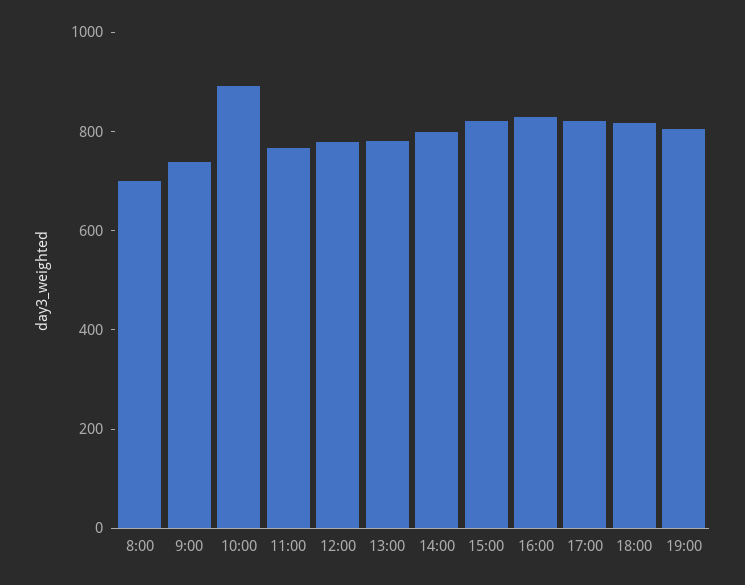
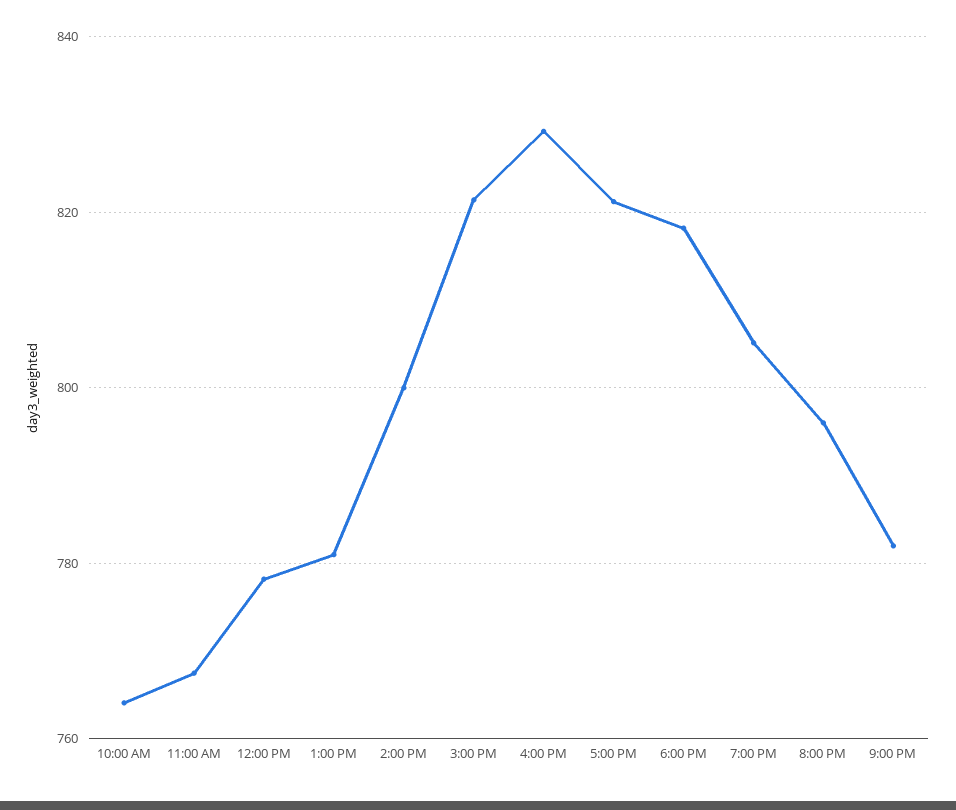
8:00: 700 -> none
9:00: 750 -> none
10:00: 900 -> 764
8:00 PM: none -> 796
9:00 PM: none -> 782

